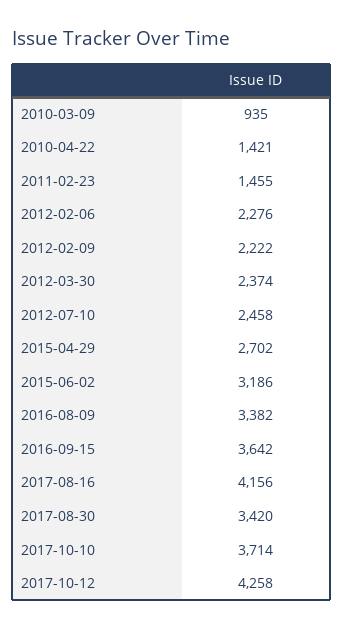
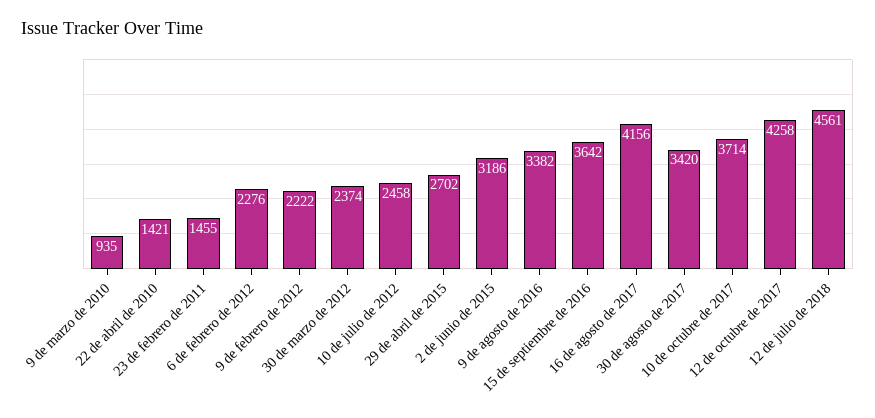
12 de julio de 2018: none -> 4561

